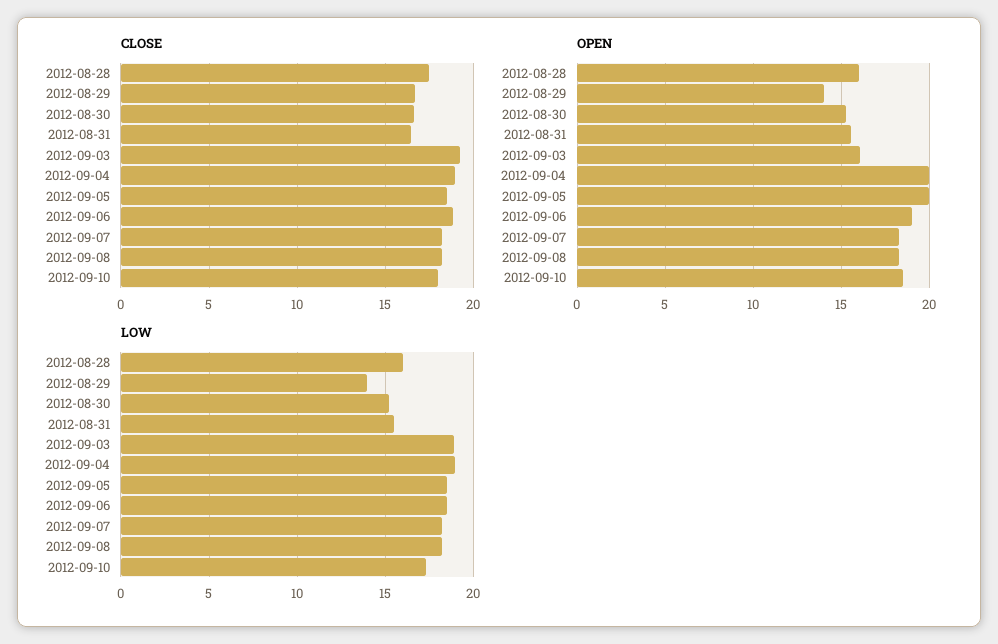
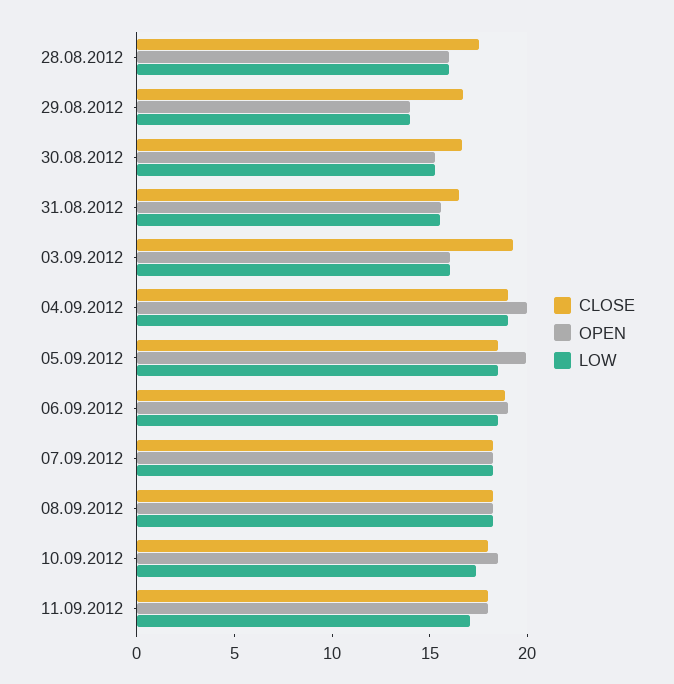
LOW, 2012-09-03: 19 -> 16
CLOSE, 11.09.2012: none -> 18
OPEN, 11.09.2012: none -> 18
LOW, 11.09.2012: none -> 17

